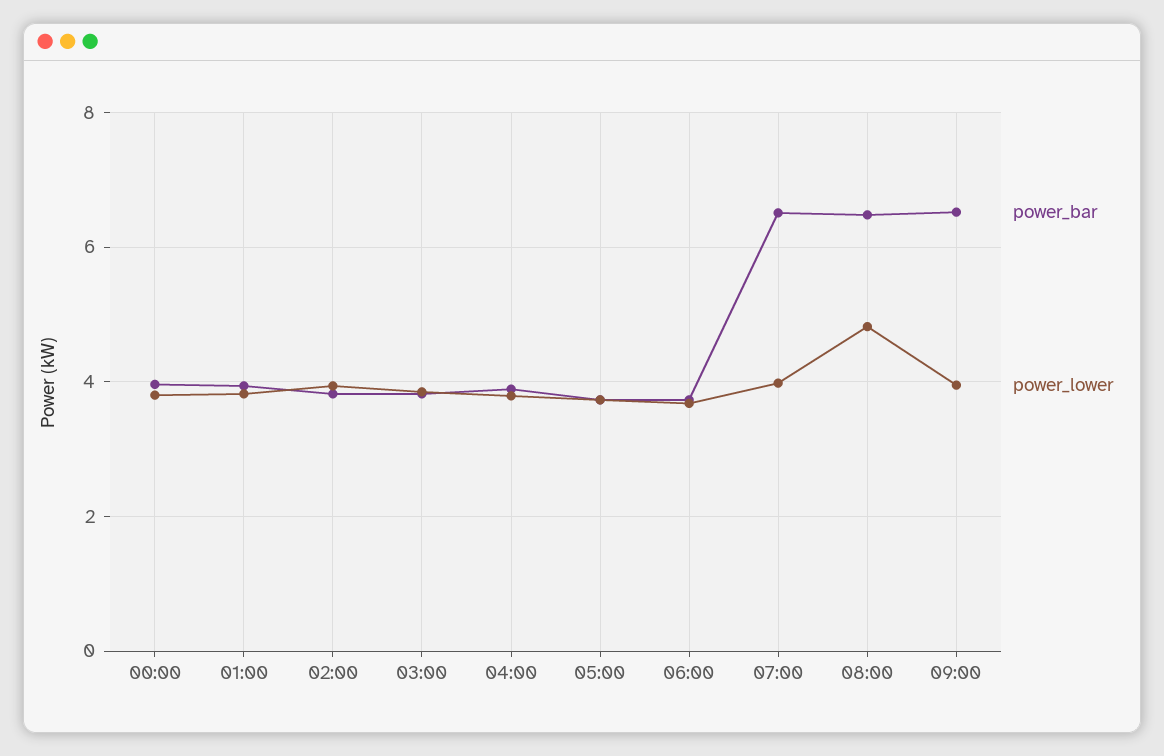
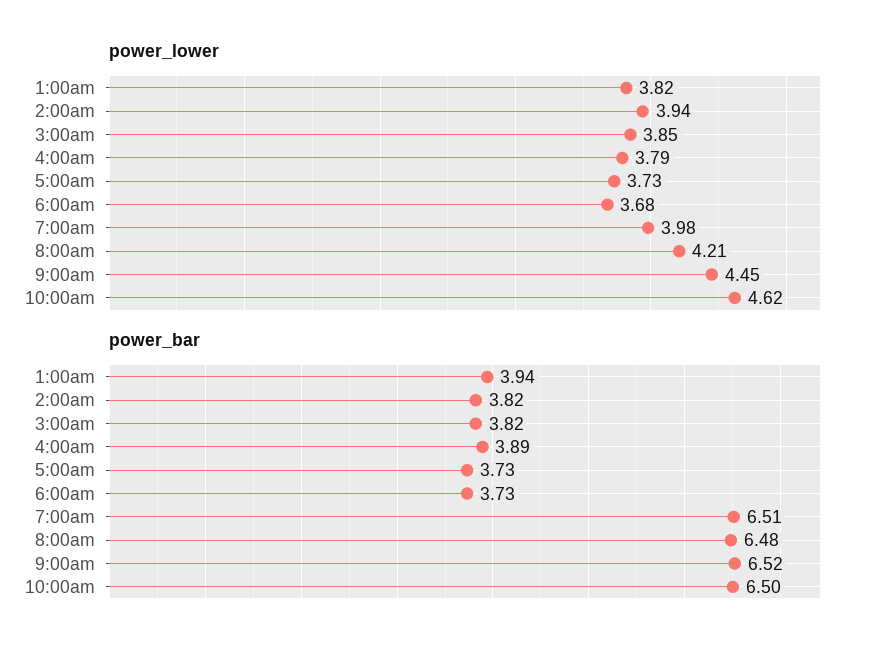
power_bar, 00:00: 4 -> none
power_lower, 00:00: 3.8 -> none
power_lower, 08:00: 4.8 -> 4.21
power_lower, 09:00: 4 -> 4.45
power_lower, 10:00am: none -> 4.62
power_bar, 10:00am: none -> 6.5

